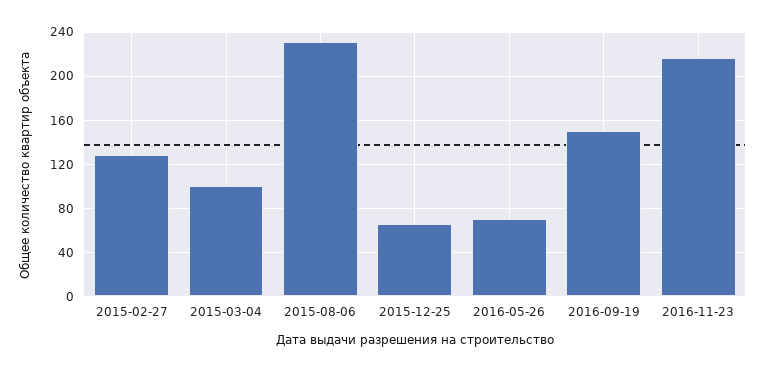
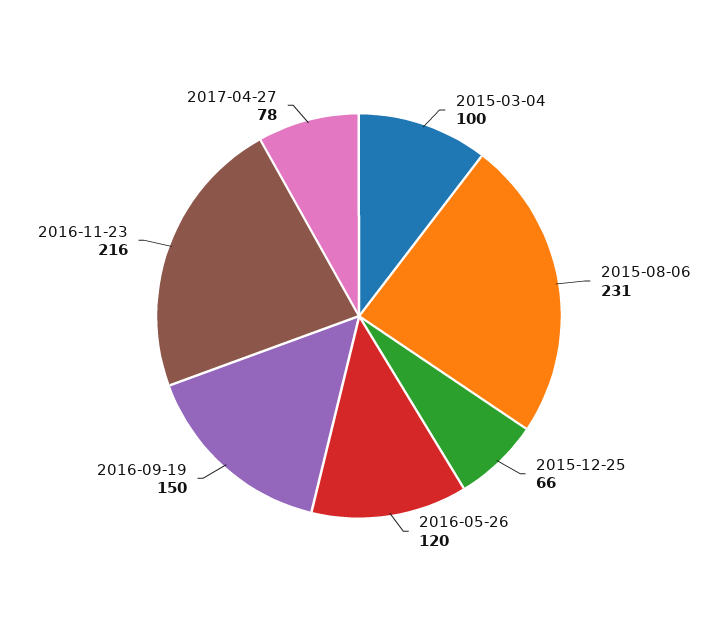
2015-02-27: 130 -> none
2016-05-26: 70 -> 120
2017-04-27: none -> 78

